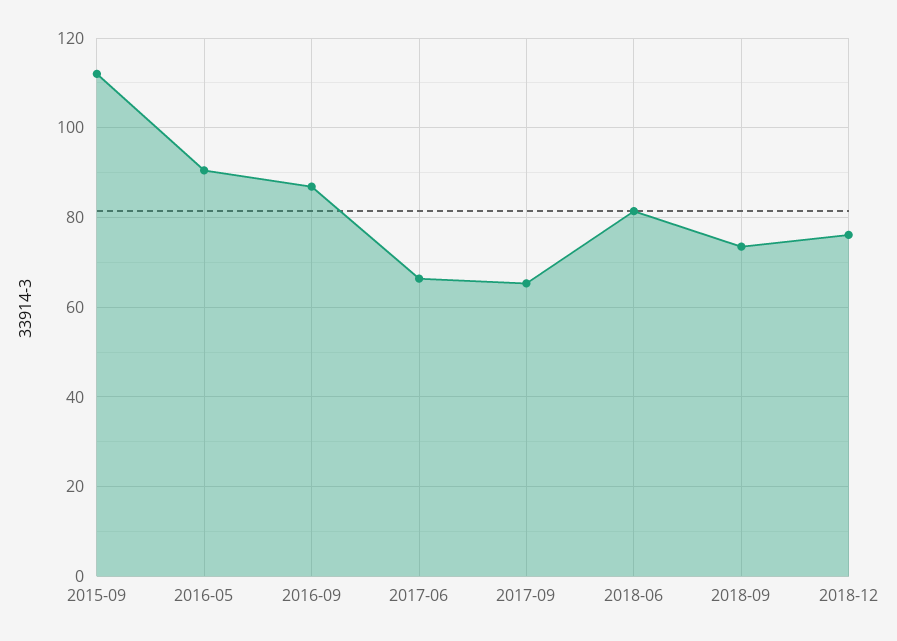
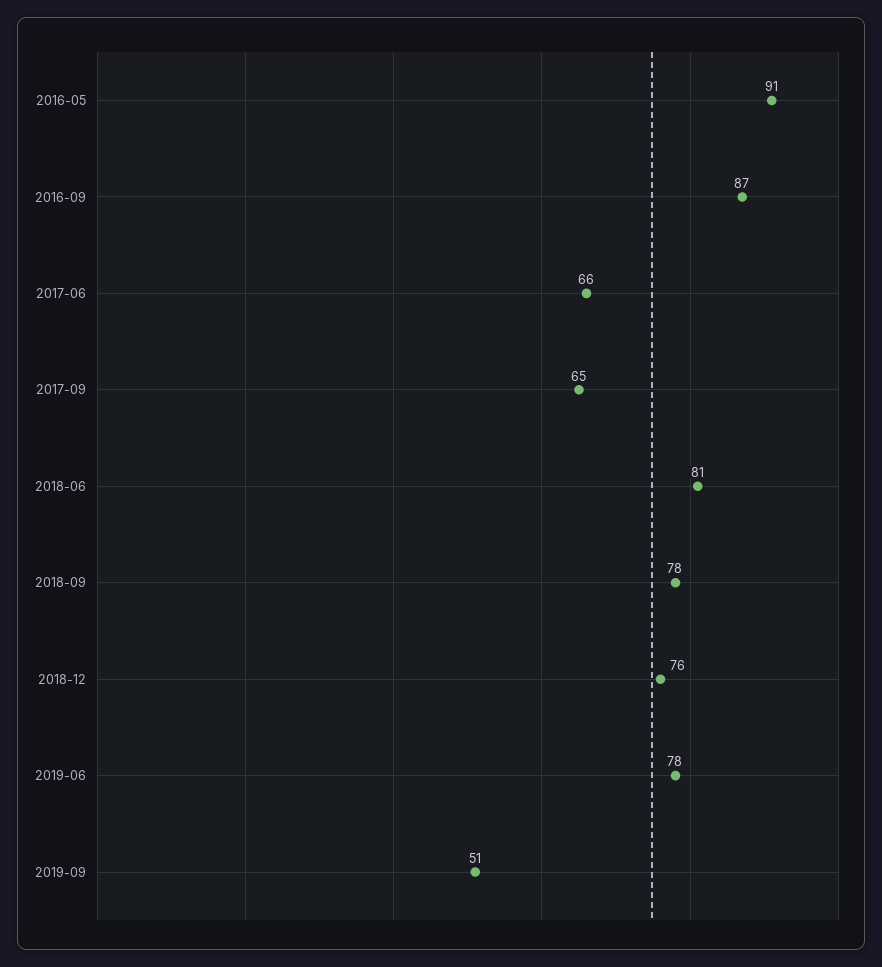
2015-09: 112 -> none
2018-09: 74 -> 78
2019-06: none -> 78
2019-09: none -> 51

